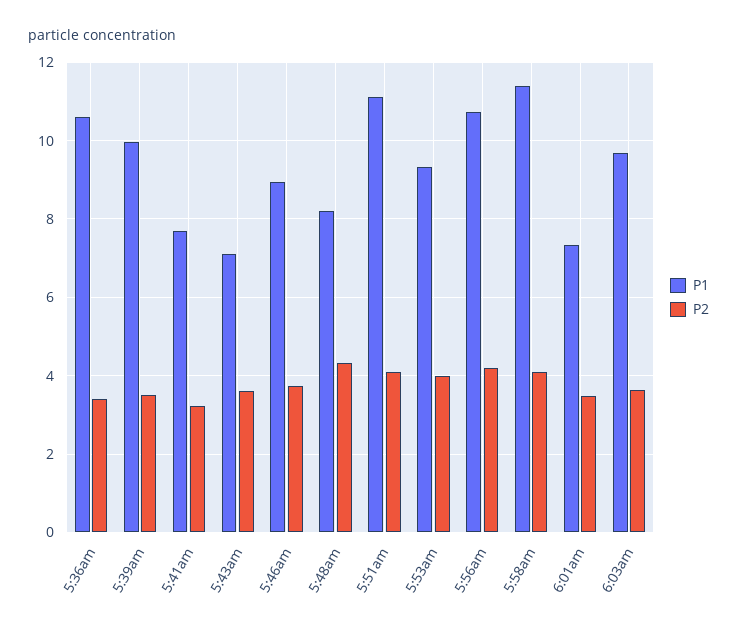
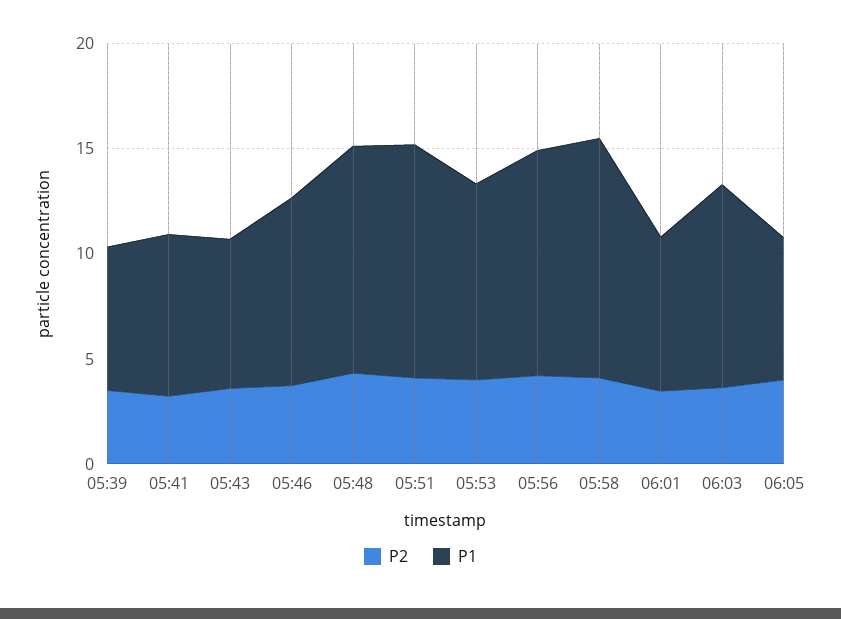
P1, 5:36am: 10.6 -> none
P2, 5:36am: 3.4 -> none
P1, 5:39am: 10 -> 7
P1, 5:48am: 8.2 -> 11
P2, 06:05: none -> 4
P1, 06:05: none -> 7

